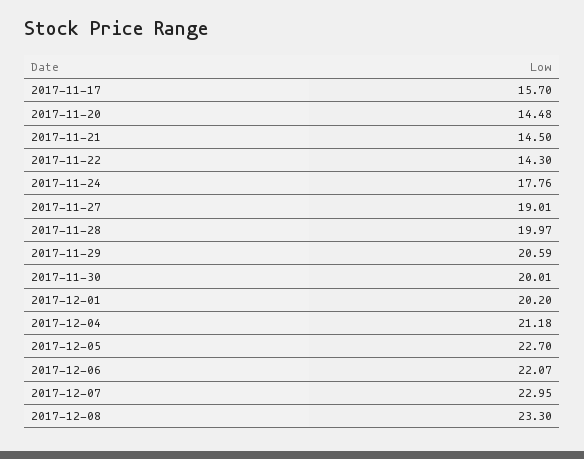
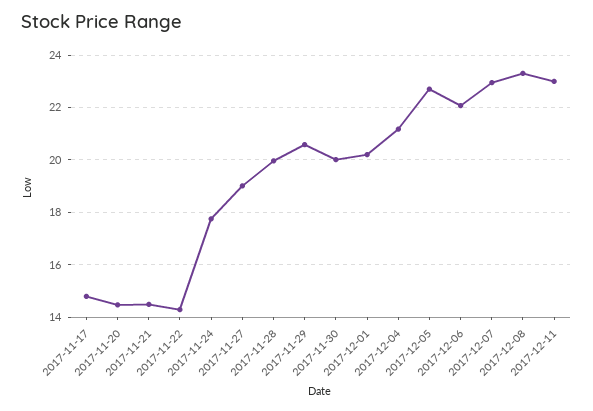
2017-11-17: 15.7 -> 14.75
2017-12-11: none -> 23

